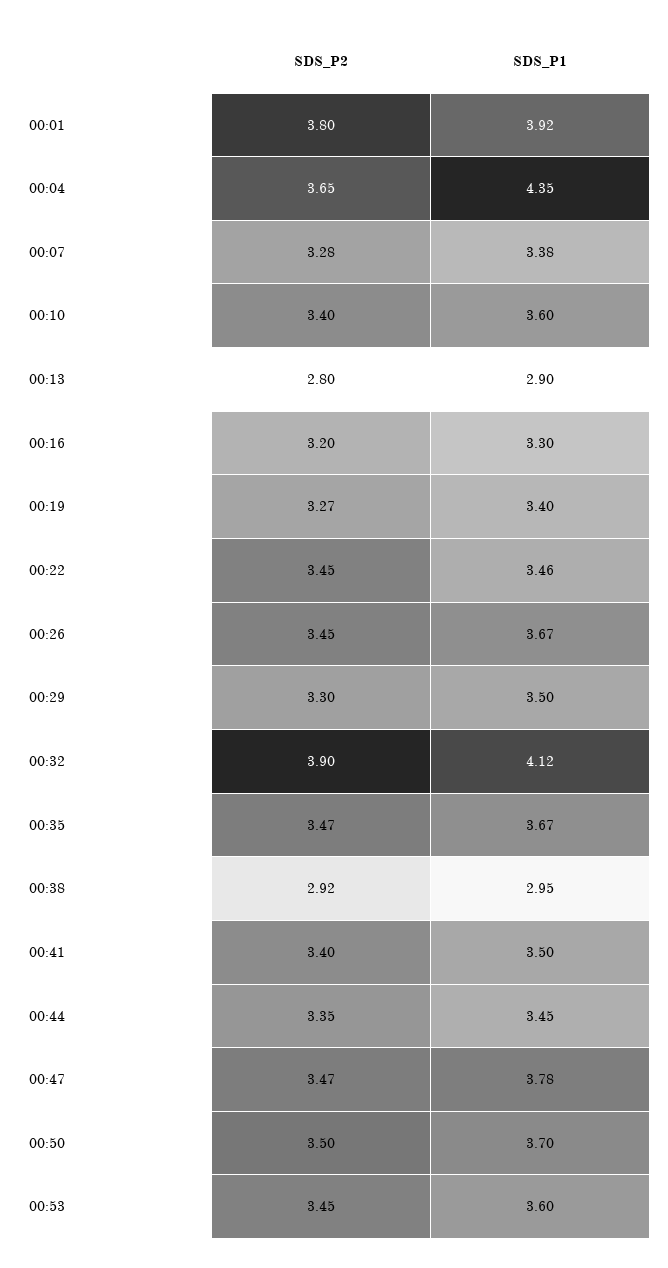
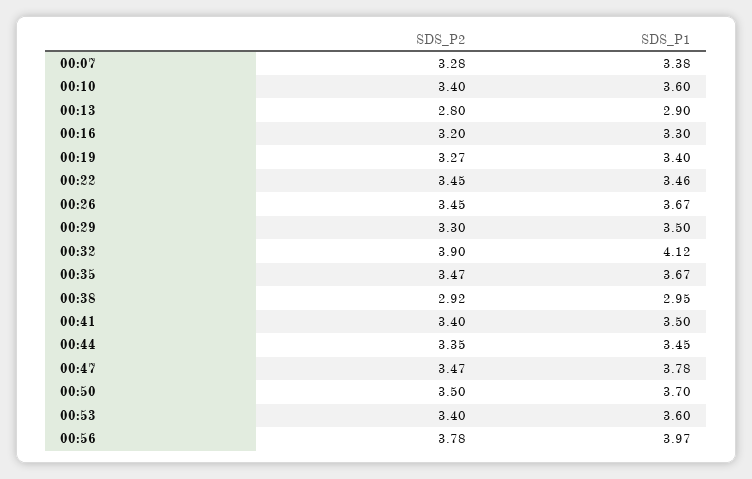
SDS_P2, 00:01: 3.8 -> none
SDS_P1, 00:01: 3.92 -> none
SDS_P2, 00:04: 3.65 -> none
SDS_P1, 00:04: 4.35 -> none
SDS_P2, 00:53: 3.45 -> 3.4
SDS_P2, 00:56: none -> 3.78
SDS_P1, 00:56: none -> 3.97

